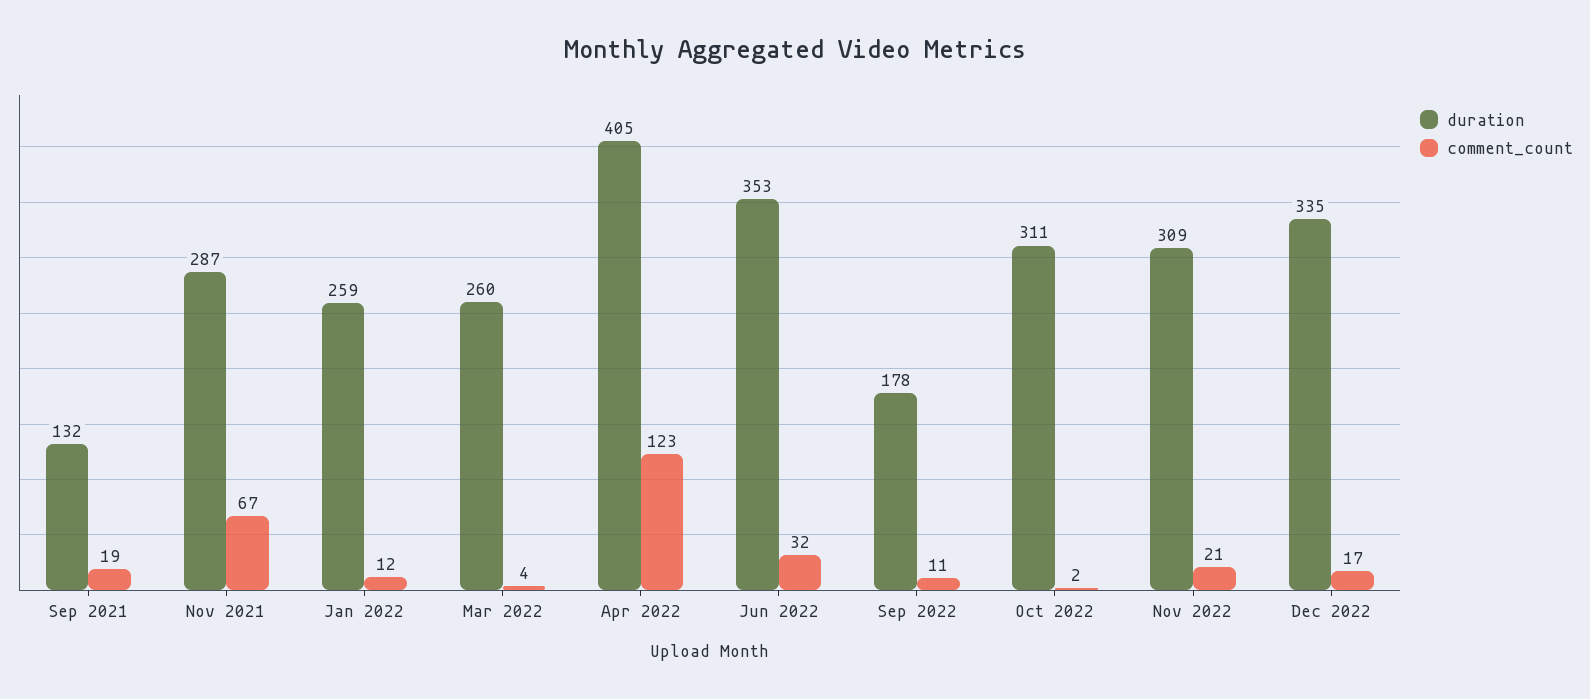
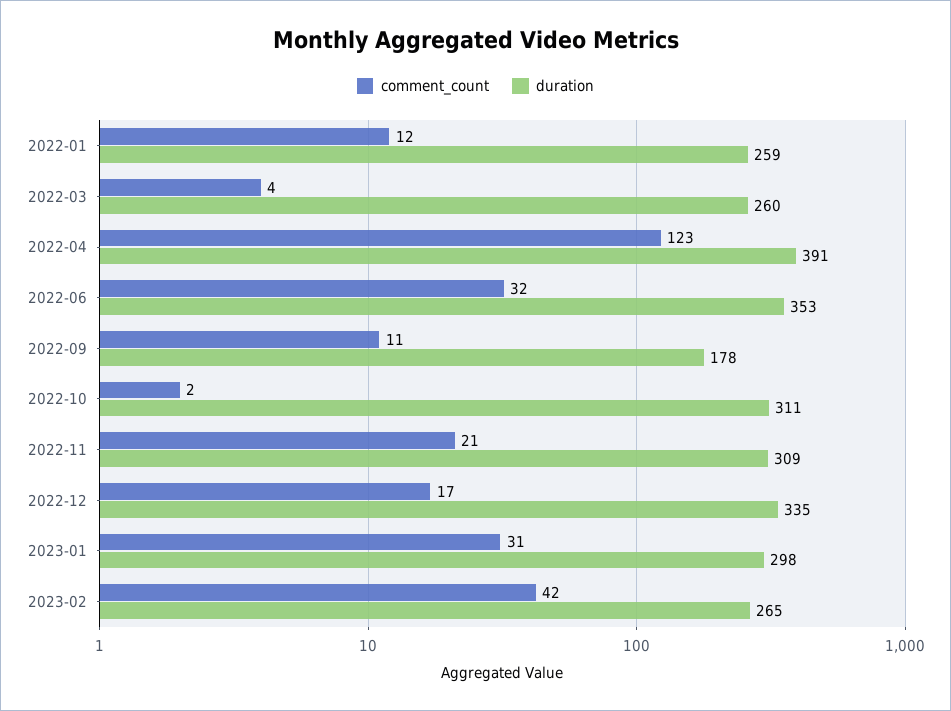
duration, Sep 2021: 132 -> none
comment_count, Sep 2021: 19 -> none
duration, Nov 2021: 287 -> none
comment_count, Nov 2021: 67 -> none
duration, Apr 2022: 405 -> 391
comment_count, 2023-01: none -> 31
duration, 2023-01: none -> 298
comment_count, 2023-02: none -> 42
duration, 2023-02: none -> 265

